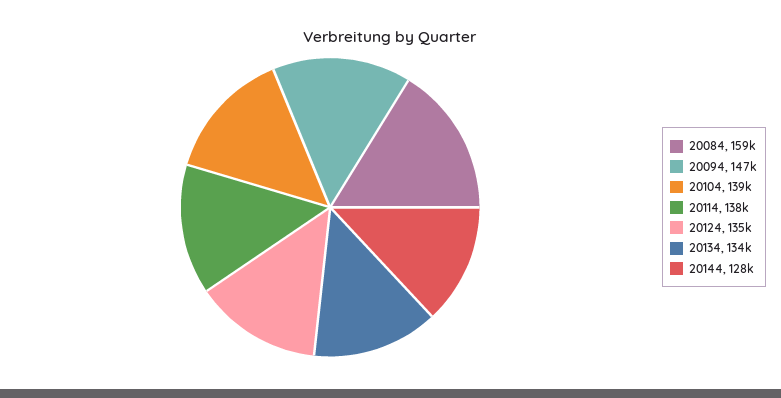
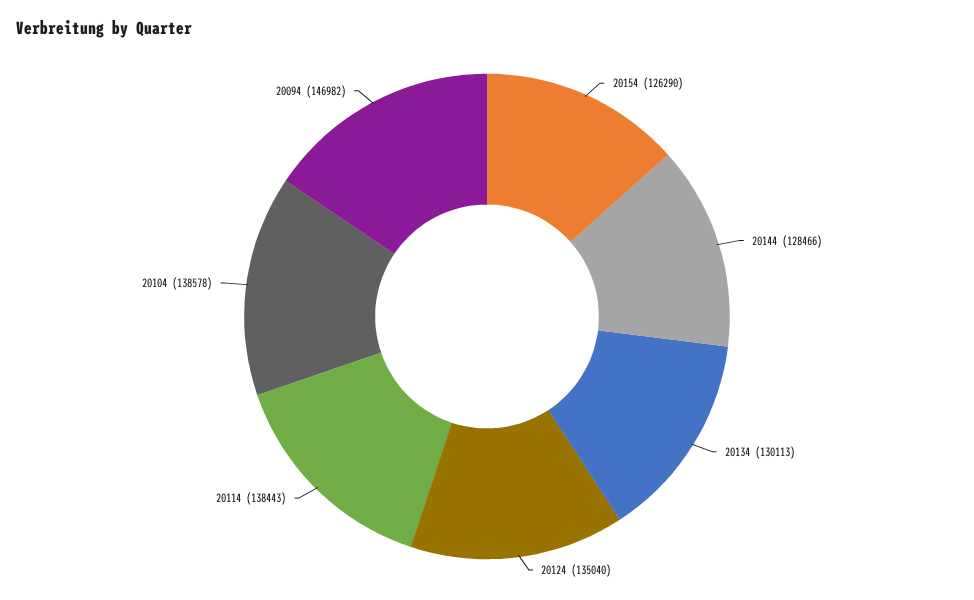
20084: 159000 -> none
20134: 134000 -> 130113
20154: none -> 126290

